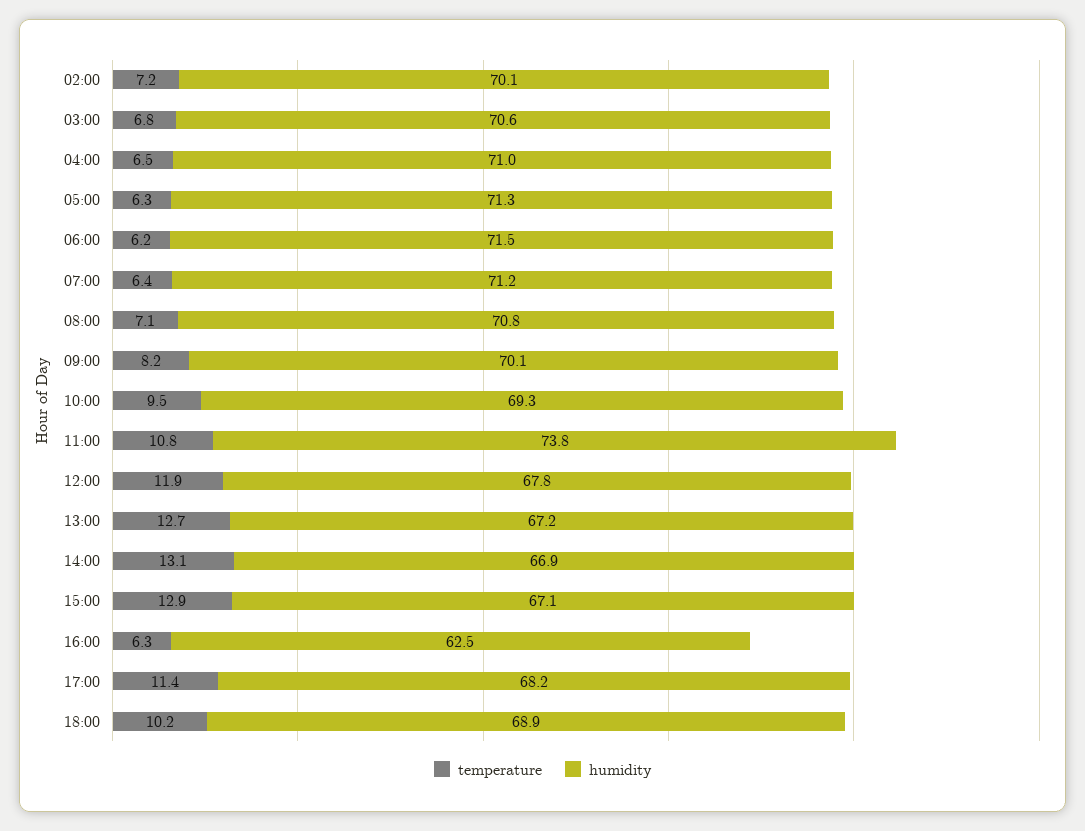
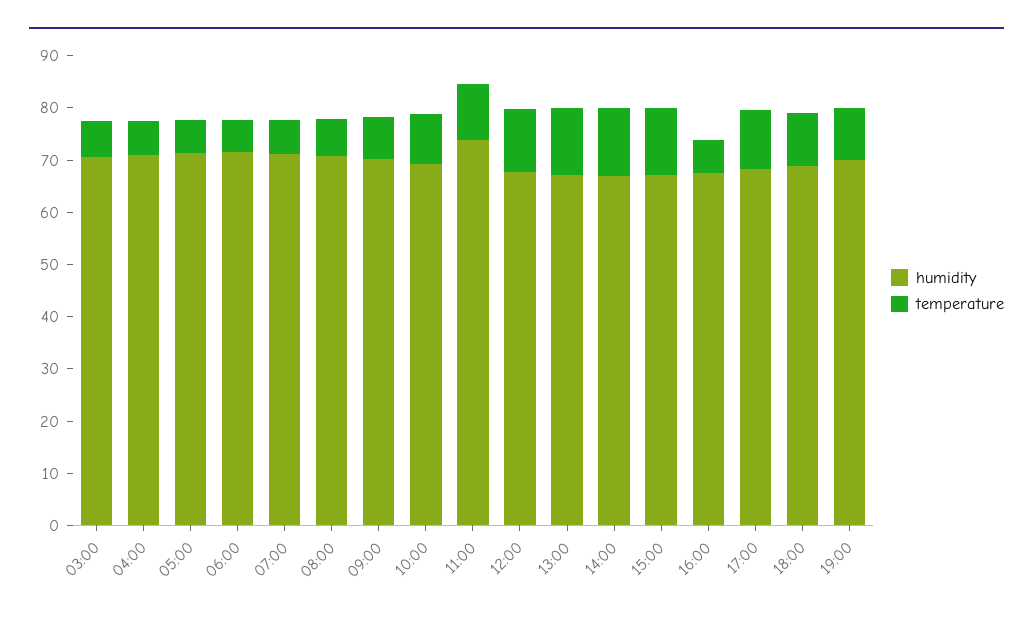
temperature, 02:00: 7.2 -> none
humidity, 02:00: 70.1 -> none
humidity, 16:00: 62.5 -> 68
humidity, 19:00: none -> 70
temperature, 19:00: none -> 10

